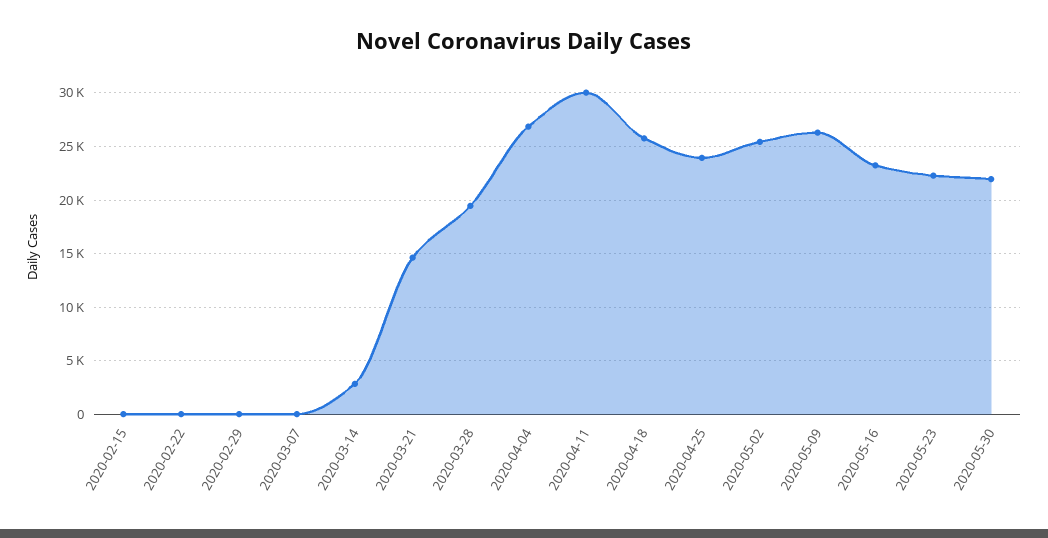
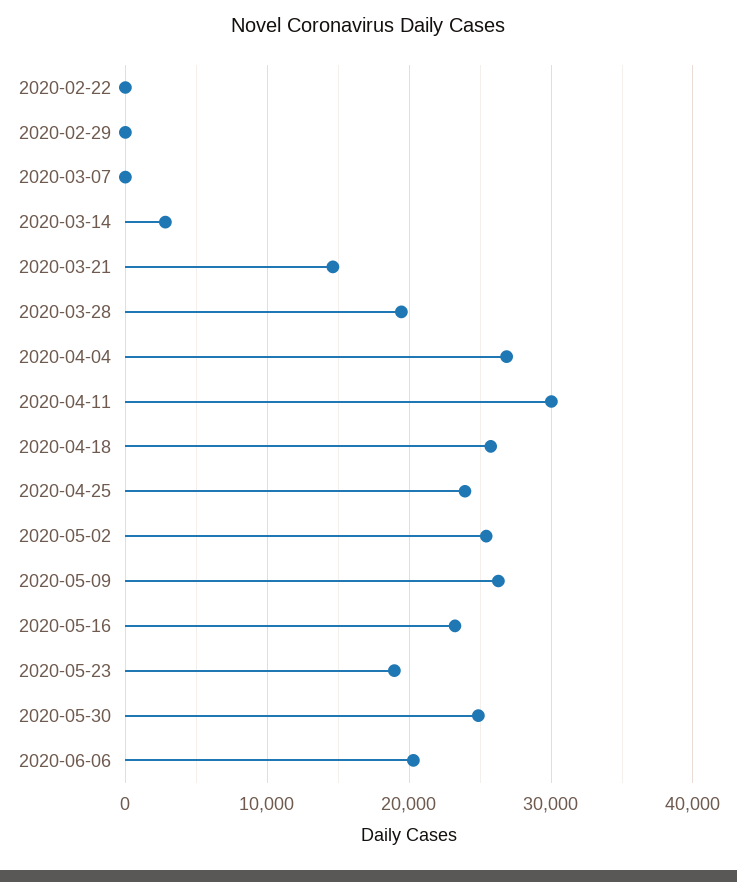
2020-02-15: 0 -> none
2020-05-23: 22000 -> 19000
2020-05-30: 22000 -> 25000
2020-06-06: none -> 20000

